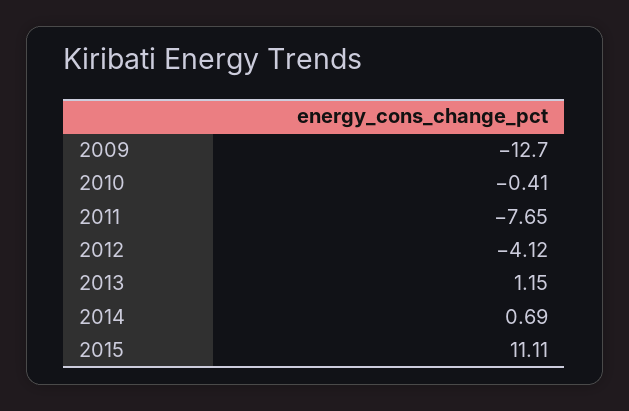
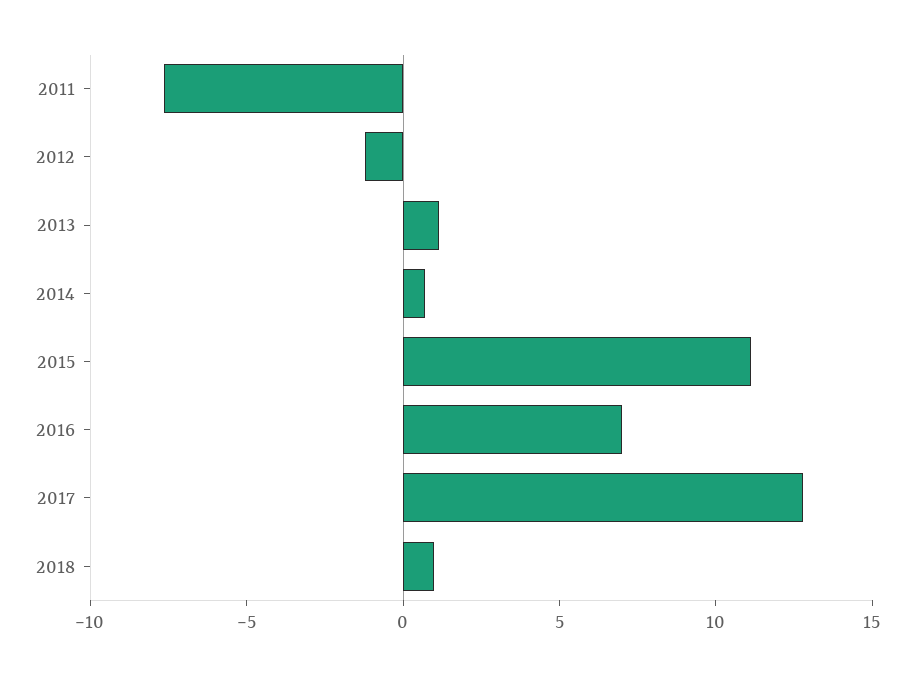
2009: -12.7 -> none
2010: -0.41 -> none
2012: -4.12 -> -1
2016: none -> 7
2017: none -> 13
2018: none -> 1

